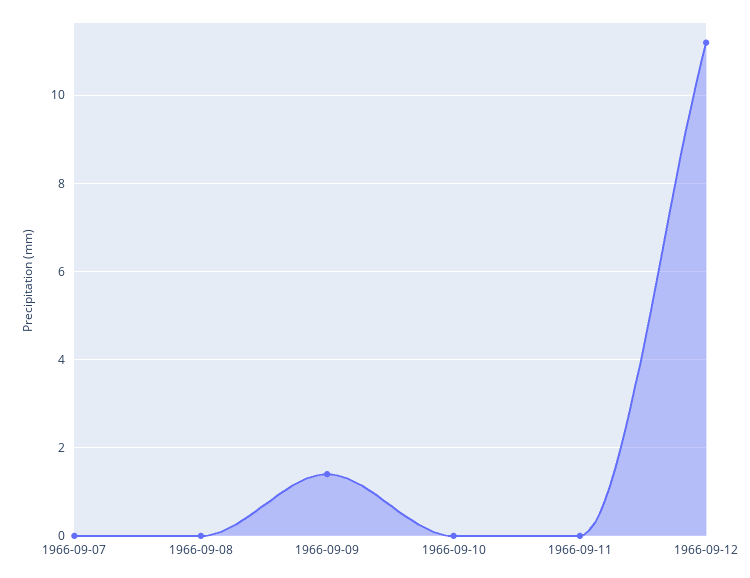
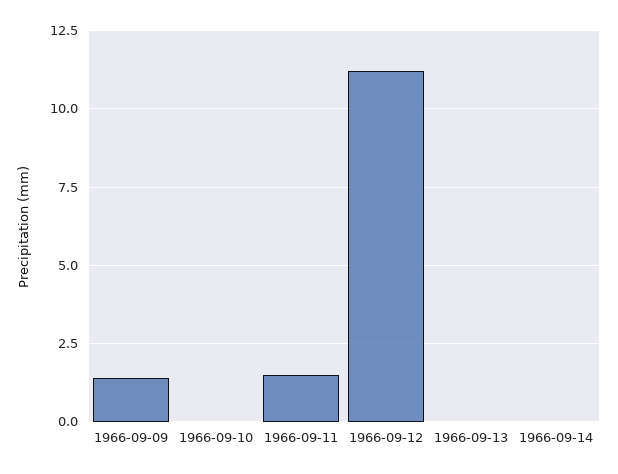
1966-09-07: 0 -> none
1966-09-08: 0 -> none
1966-09-11: 0 -> 1.5
1966-09-13: none -> 0
1966-09-14: none -> 0

